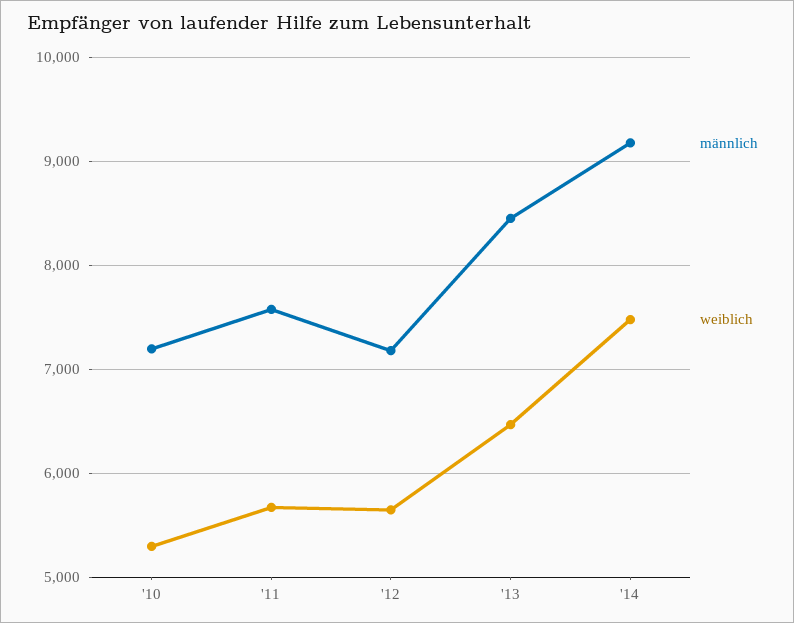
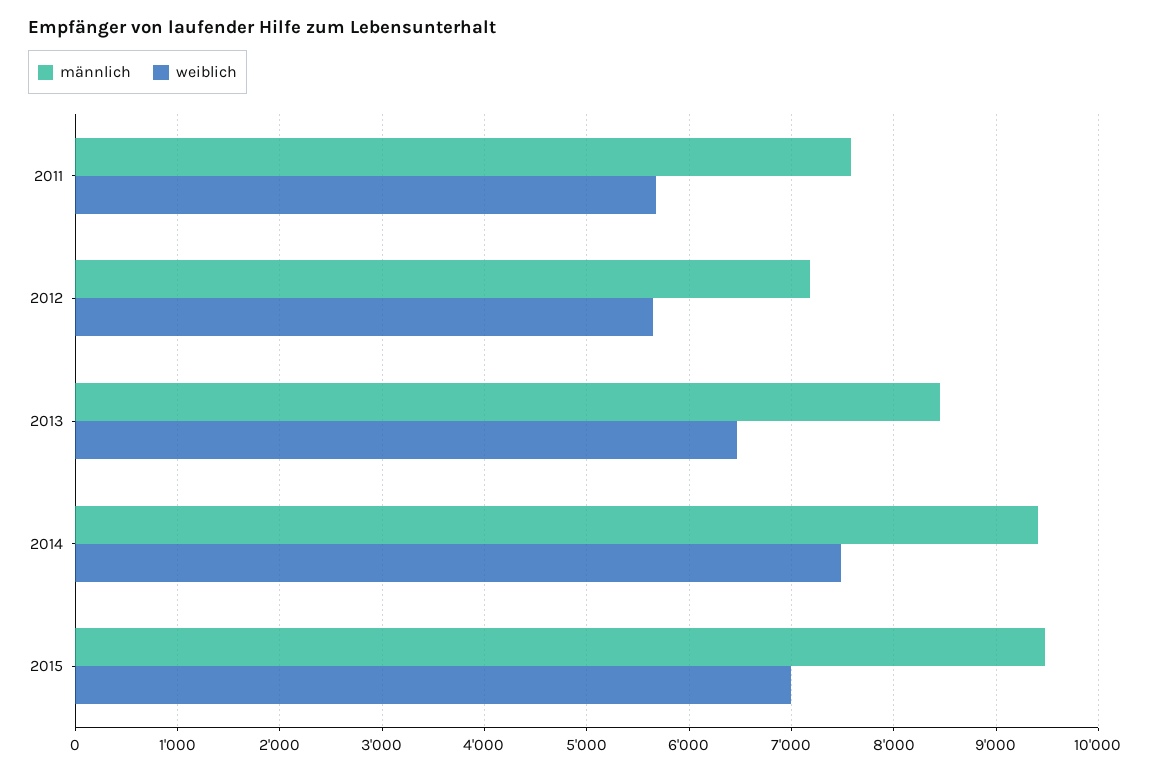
männlich, '10: 7200 -> none
weiblich, '10: 5300 -> none
männlich, '14: 9200 -> 9400
männlich, 2015: none -> 9500
weiblich, 2015: none -> 7000

